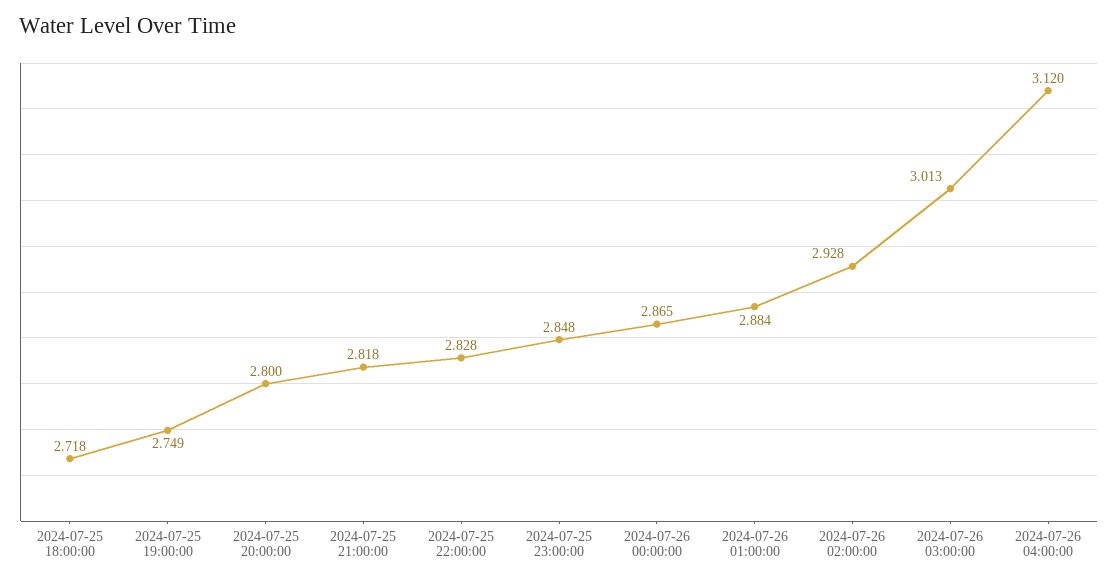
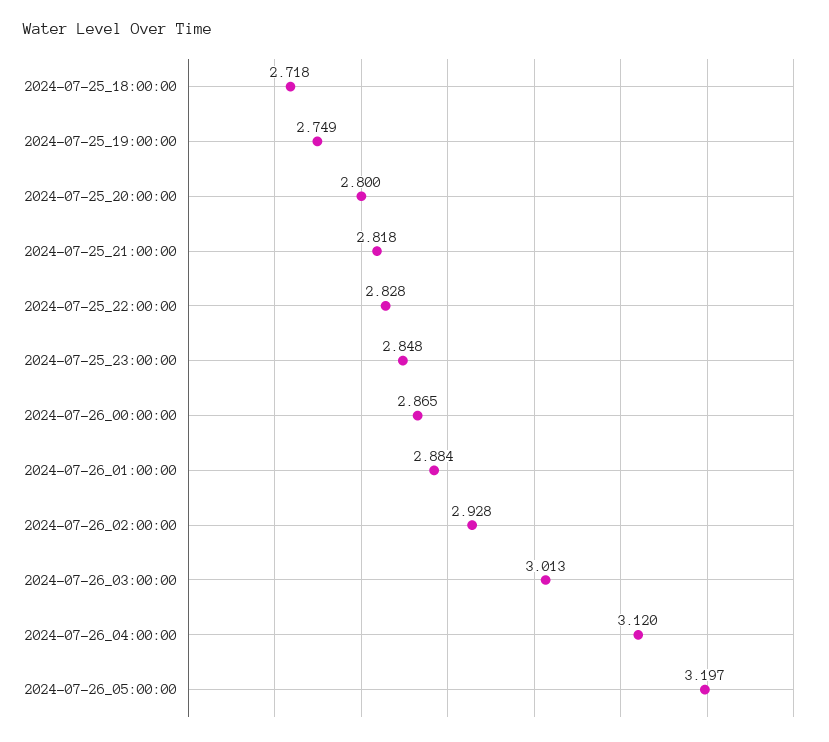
2024-07-26_05:00:00: none -> 3.197

